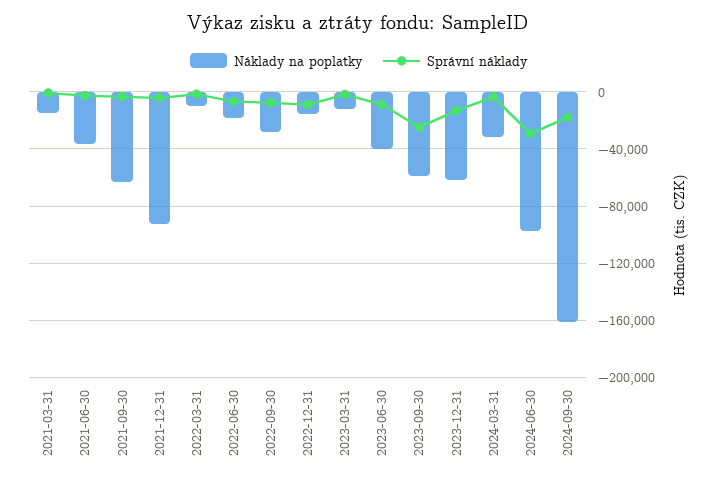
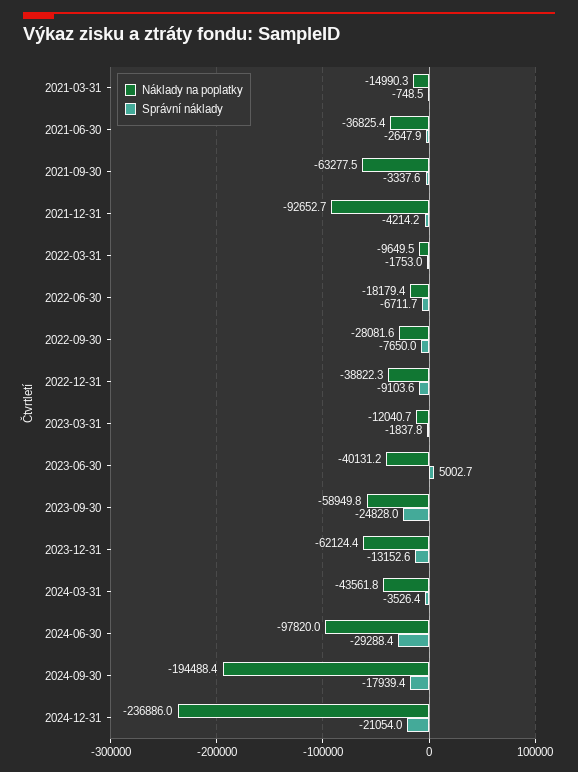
Náklady na poplatky, 2022-12-31: -15000 -> -38822.3
Správní náklady, 2023-06-30: -10000 -> 5002.7
Náklady na poplatky, 2024-03-31: -30000 -> -43561.8
Náklady na poplatky, 2024-09-30: -160000 -> -194488.4
Náklady na poplatky, 2024-12-31: none -> -236886
Správní náklady, 2024-12-31: none -> -21054

